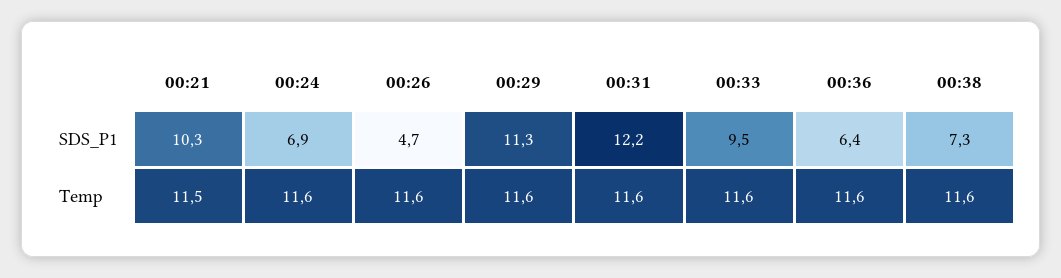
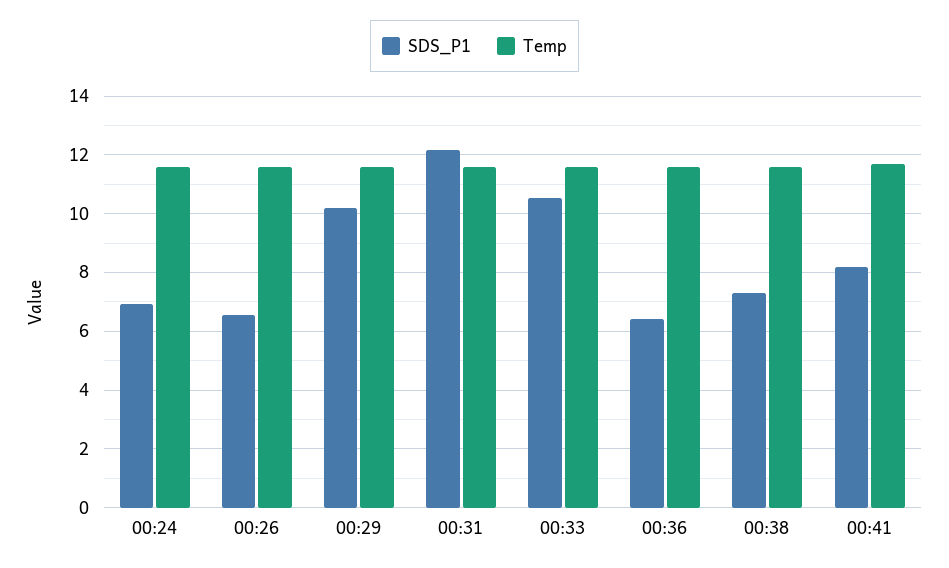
SDS_P1, 00:21: 10.3 -> none
SDS_P1, 00:26: 4.7 -> 6.5
SDS_P1, 00:29: 11.3 -> 10.25
SDS_P1, 00:33: 9.5 -> 10.5
Temp, 00:21: 11.5 -> none
SDS_P1, 00:41: none -> 8.25
Temp, 00:41: none -> 11.75

